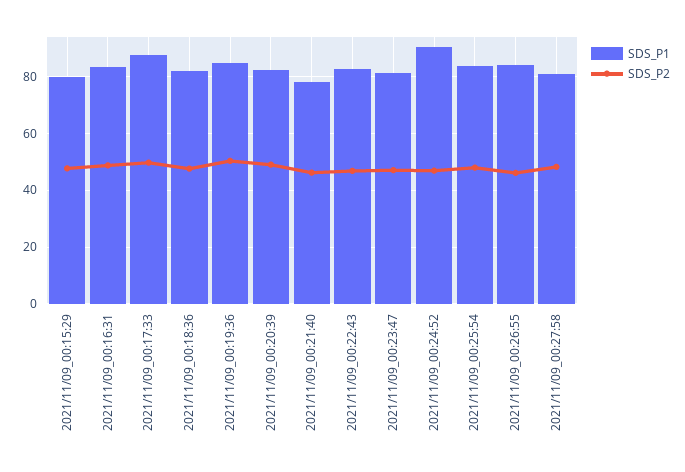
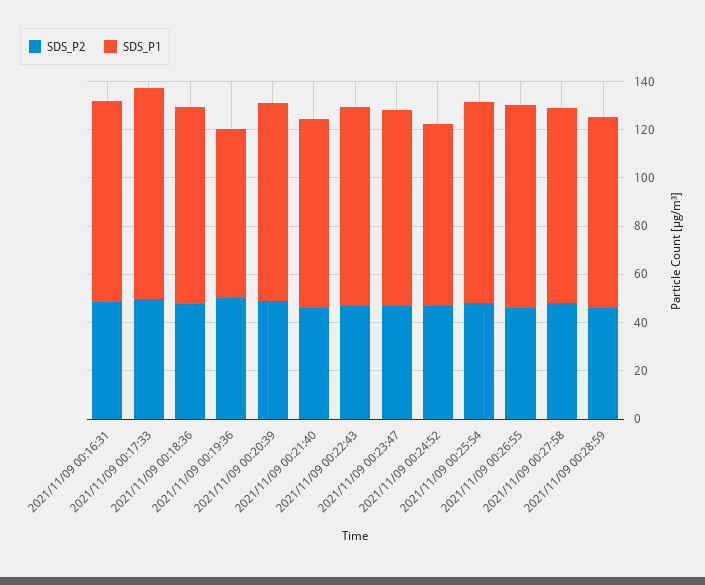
SDS_P1, 2021/11/09_00:15:29: 80 -> none
SDS_P2, 2021/11/09_00:15:29: 47.5 -> none
SDS_P1, 2021/11/09_00:19:36: 85 -> 70
SDS_P1, 2021/11/09_00:24:52: 90 -> 75
SDS_P2, 2021/11/09 00:28:59: none -> 45
SDS_P1, 2021/11/09 00:28:59: none -> 80

